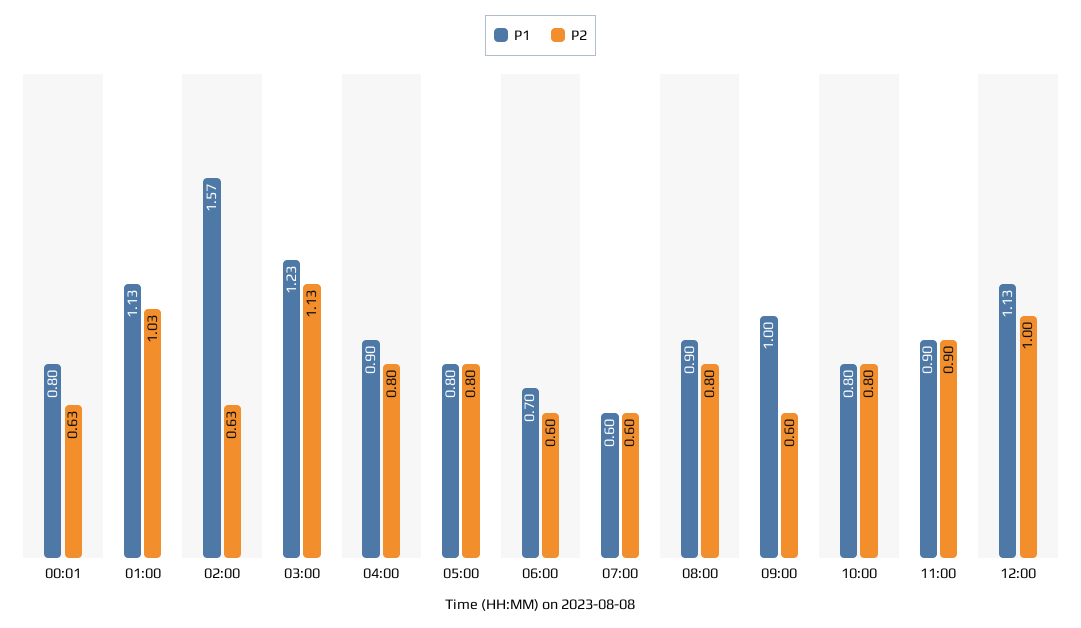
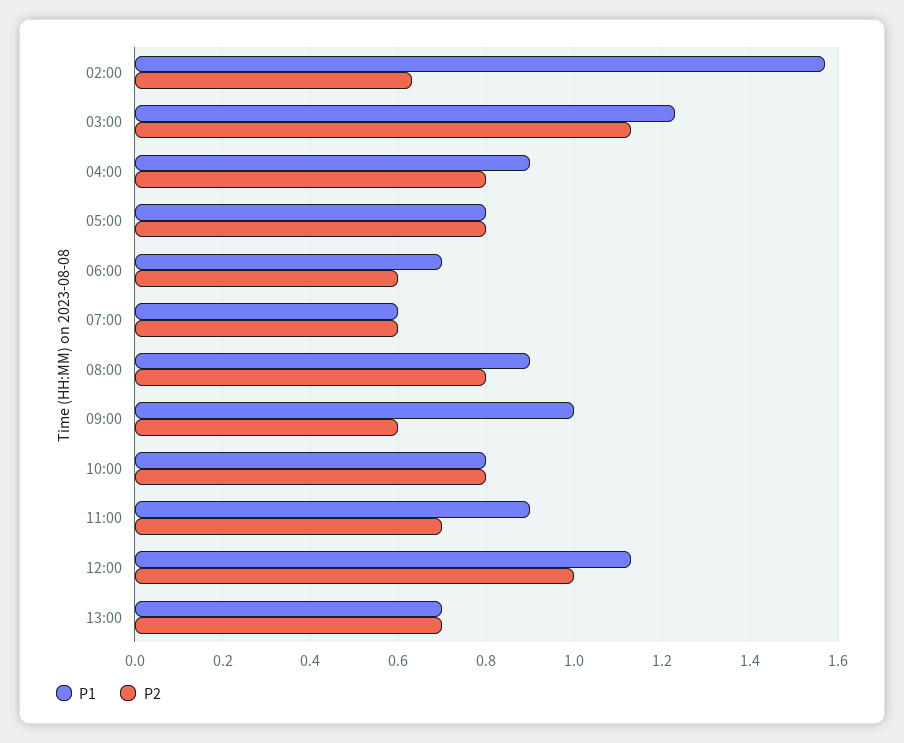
P1, 00:01: 0.8 -> none
P2, 00:01: 0.63 -> none
P1, 01:00: 1.13 -> none
P2, 01:00: 1.03 -> none
P2, 11:00: 0.9 -> 0.7
P1, 13:00: none -> 0.7
P2, 13:00: none -> 0.7

